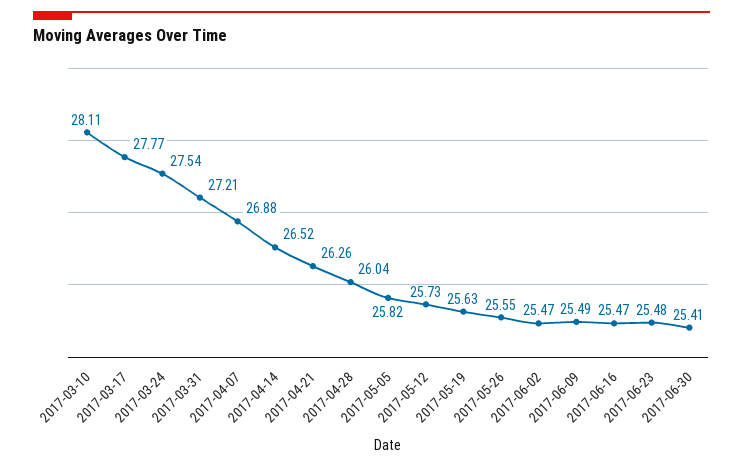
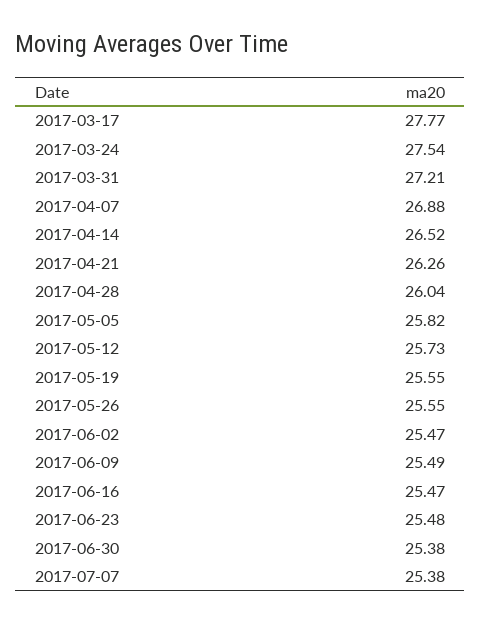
2017-03-10: 28.11 -> none
2017-05-19: 25.63 -> 25.55
2017-06-30: 25.41 -> 25.38
2017-07-07: none -> 25.38

